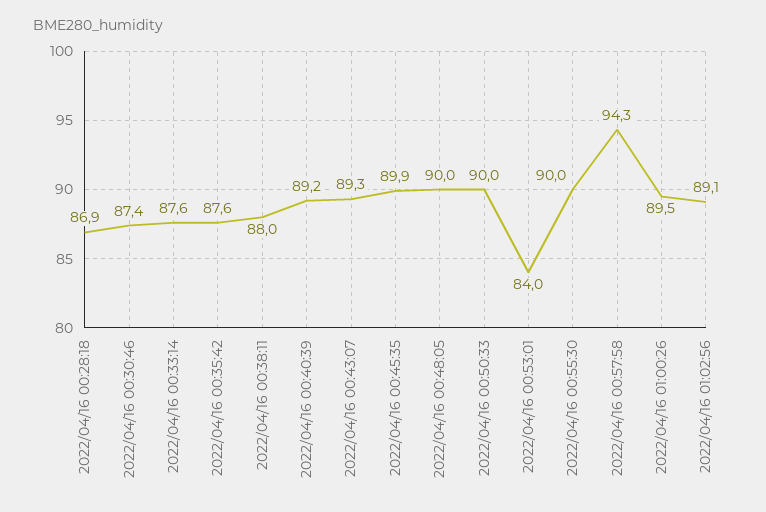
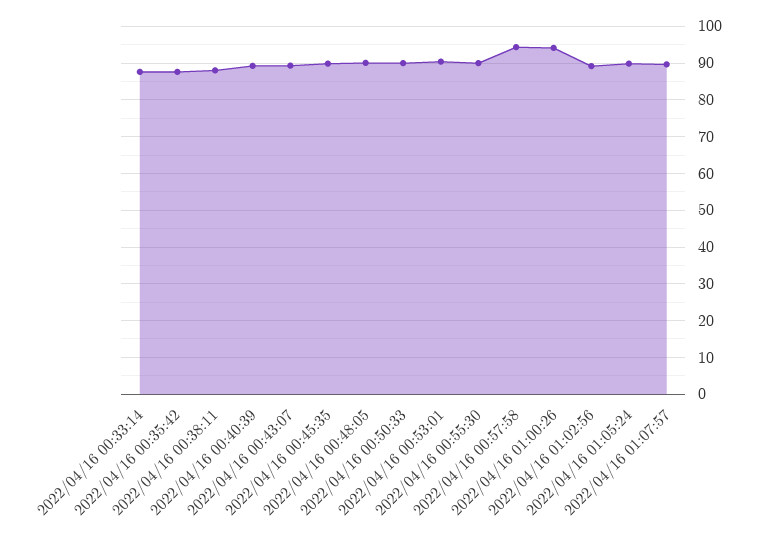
2022/04/16 00:28:18: 86.9 -> none
2022/04/16 00:30:46: 87.4 -> none
2022/04/16 00:53:01: 84 -> 90
2022/04/16 01:00:26: 89.5 -> 94
2022/04/16 01:05:24: none -> 90
2022/04/16 01:07:57: none -> 90

